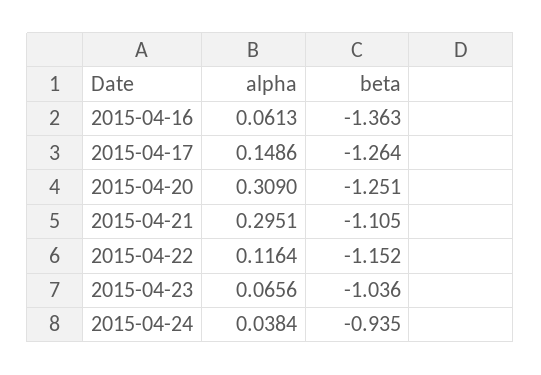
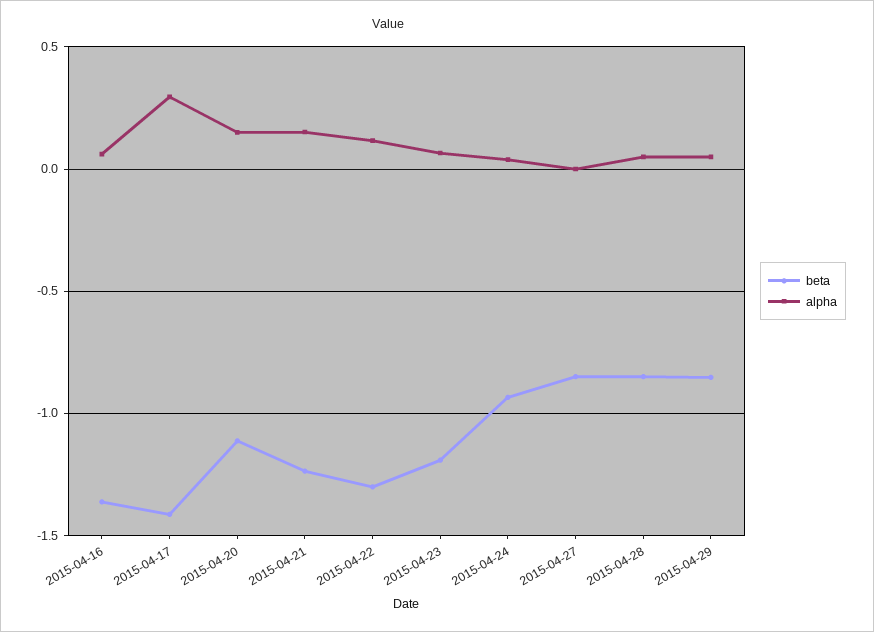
alpha, 2015-04-17: 0.1486 -> 0.3
beta, 2015-04-17: -1.264 -> -1.4
alpha, 2015-04-20: 0.309 -> 0.15
beta, 2015-04-20: -1.251 -> -1.1
alpha, 2015-04-21: 0.2951 -> 0.15
beta, 2015-04-21: -1.105 -> -1.25
beta, 2015-04-22: -1.152 -> -1.3
beta, 2015-04-23: -1.036 -> -1.2
beta, 2015-04-27: none -> -0.85
alpha, 2015-04-27: none -> 0
beta, 2015-04-28: none -> -0.85
alpha, 2015-04-28: none -> 0.05
beta, 2015-04-29: none -> -0.85
alpha, 2015-04-29: none -> 0.05

